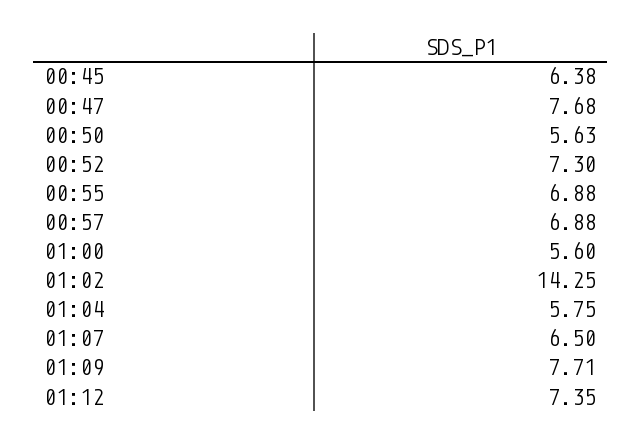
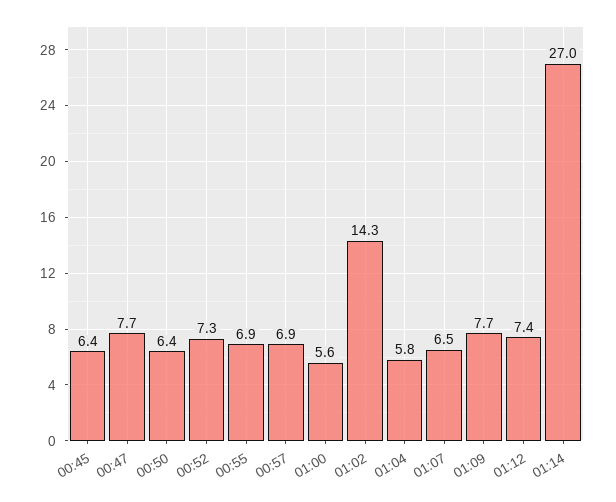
00:50: 5.63 -> 6.4
01:14: none -> 27

